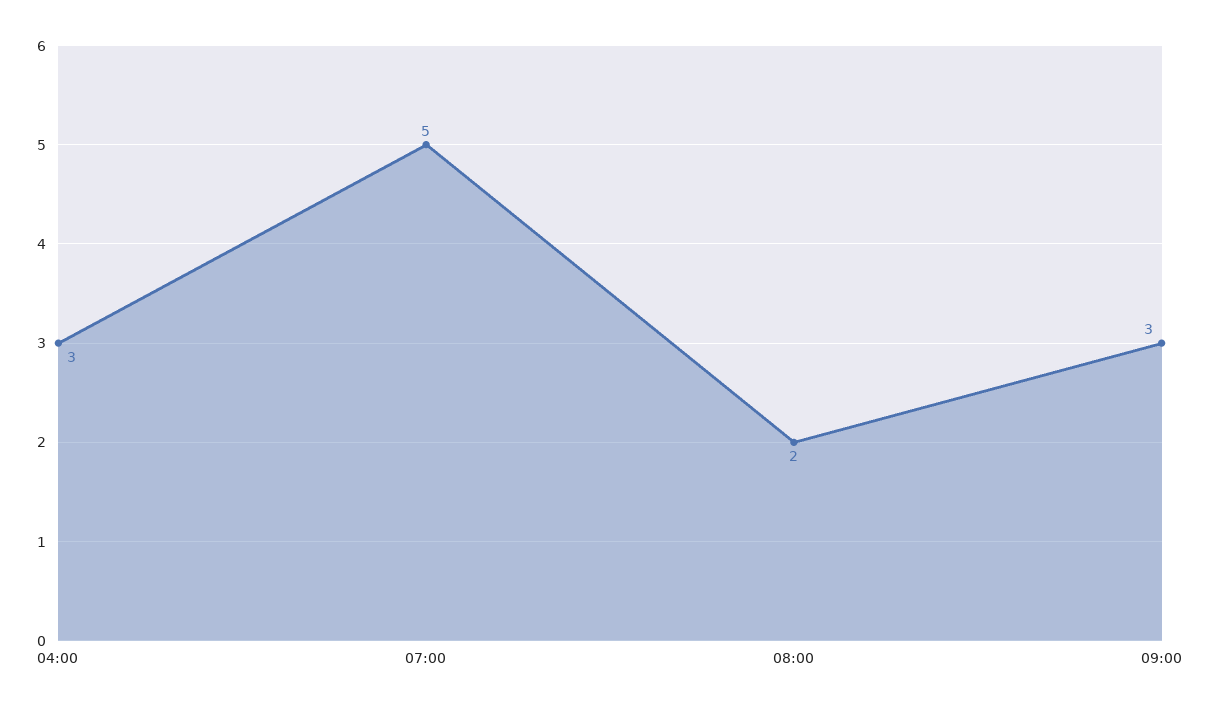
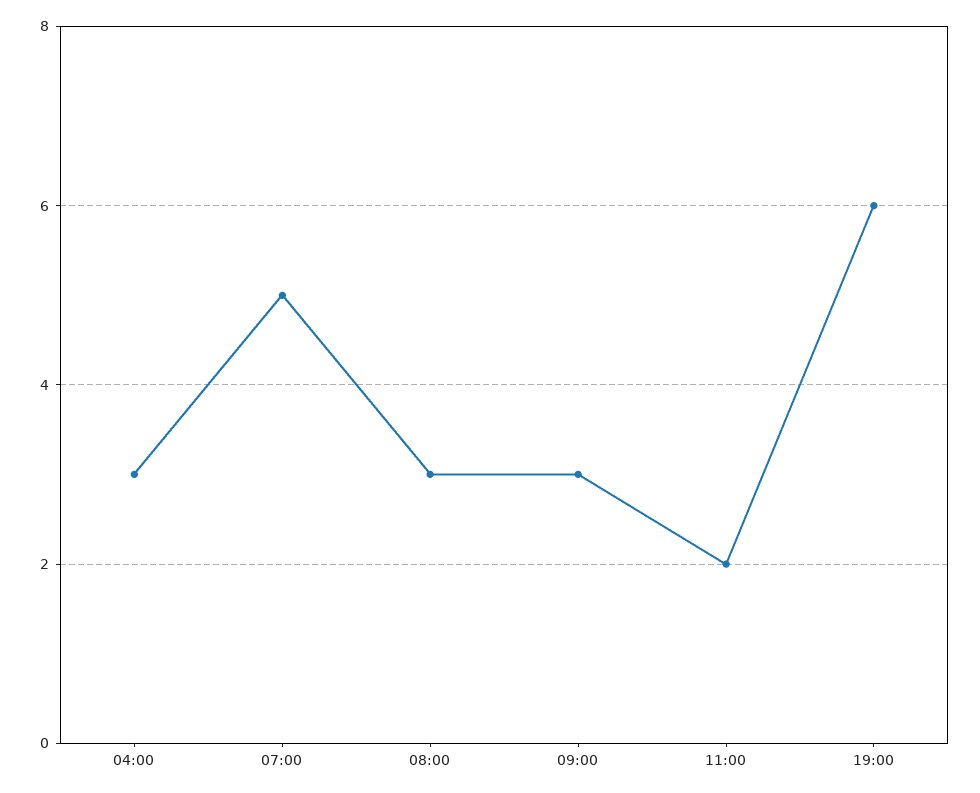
08:00: 2 -> 3
11:00: none -> 2
19:00: none -> 6

